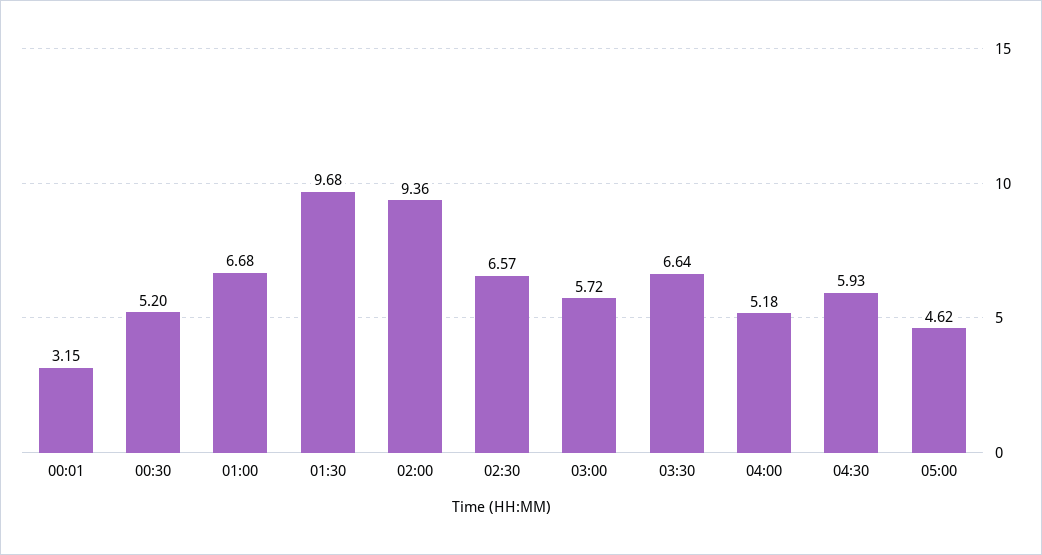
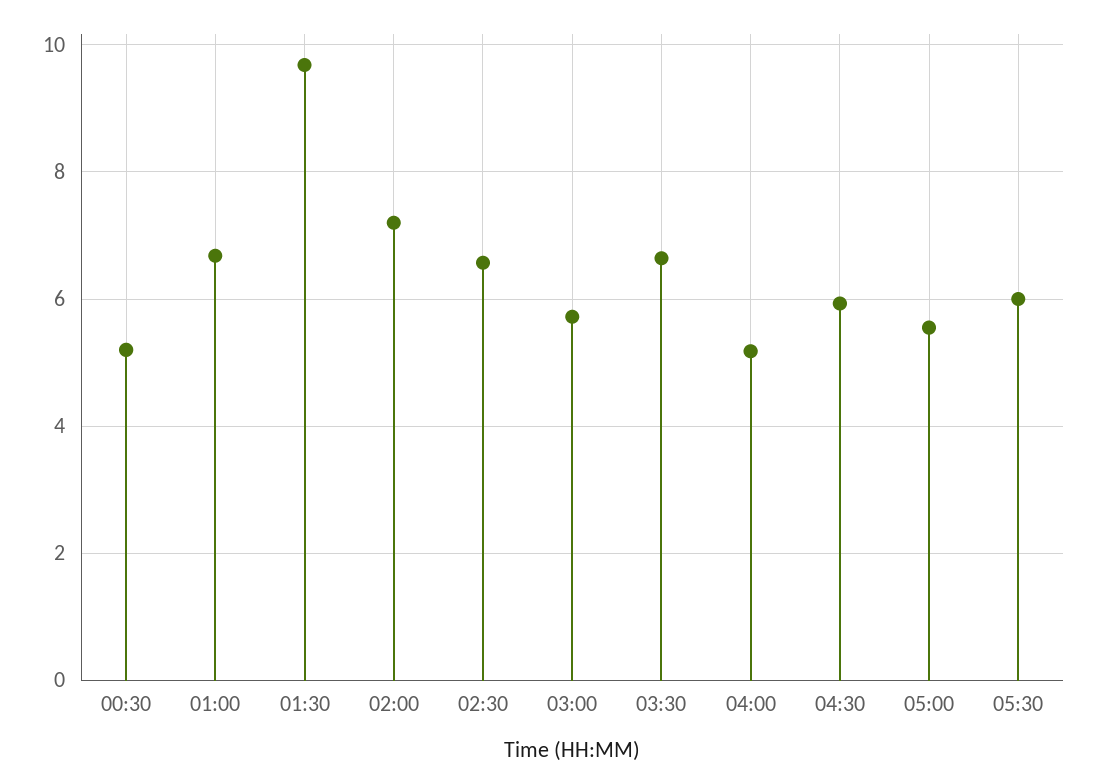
00:01: 3.15 -> none
02:00: 9.36 -> 7.2
05:00: 4.62 -> 5.6
05:30: none -> 6

